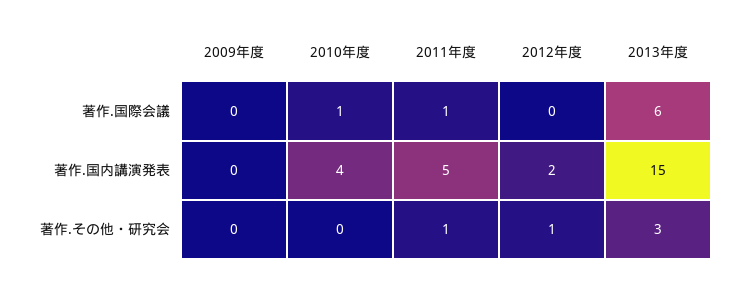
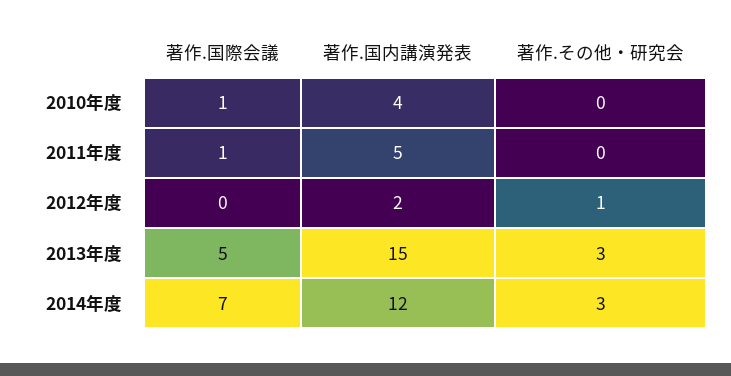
2009年度, 著作.国際会議: 0 -> none
2013年度, 著作.国際会議: 6 -> 5
2009年度, 著作.国内講演発表: 0 -> none
2009年度, 著作.その他・研究会: 0 -> none
2011年度, 著作.その他・研究会: 1 -> 0
2014年度, 著作.国際会議: none -> 7
2014年度, 著作.国内講演発表: none -> 12
2014年度, 著作.その他・研究会: none -> 3

